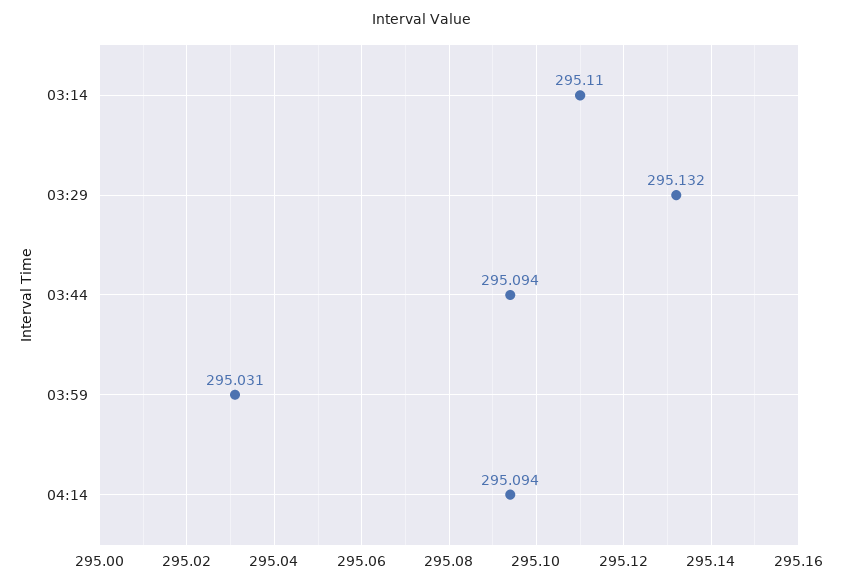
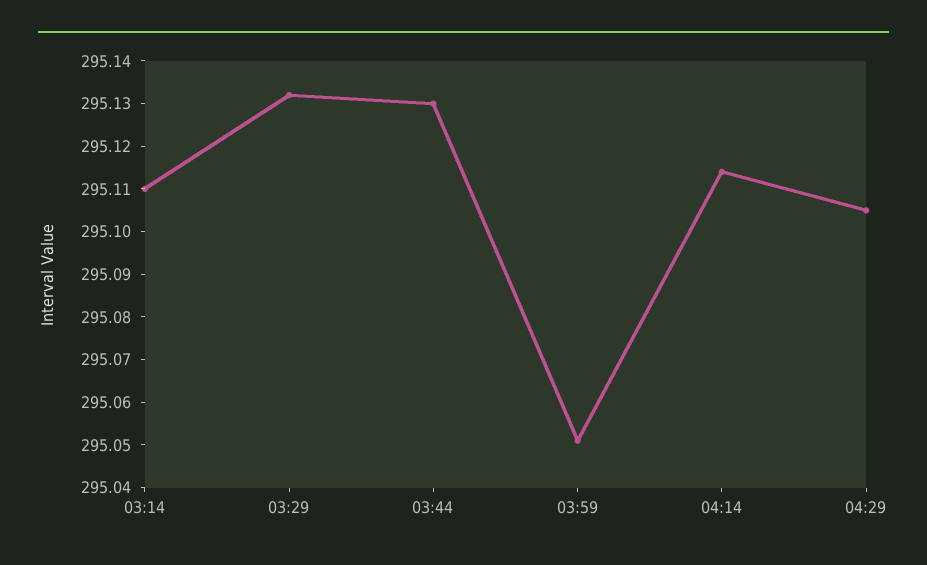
03:44: 295.094 -> 295.13
03:59: 295.031 -> 295.05
04:14: 295.094 -> 295.115
04:29: none -> 295.105

